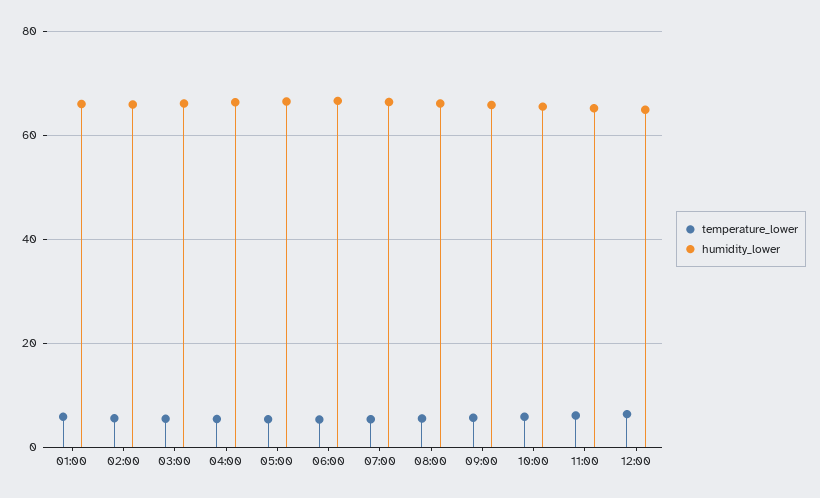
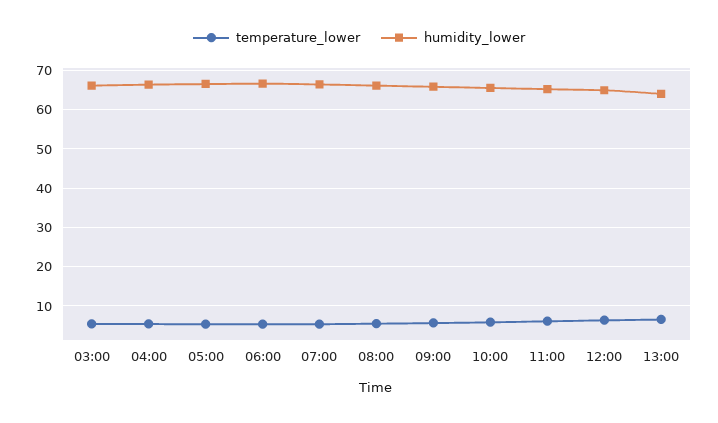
temperature_lower, 01:00: 6 -> none
humidity_lower, 01:00: 66 -> none
temperature_lower, 02:00: 6 -> none
humidity_lower, 02:00: 66 -> none
temperature_lower, 13:00: none -> 6
humidity_lower, 13:00: none -> 64

